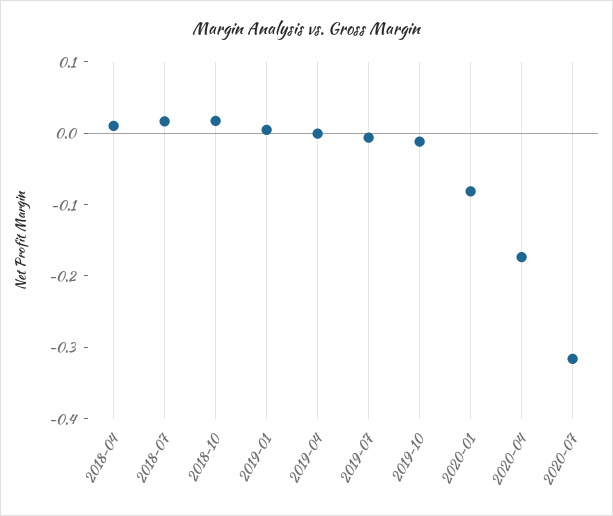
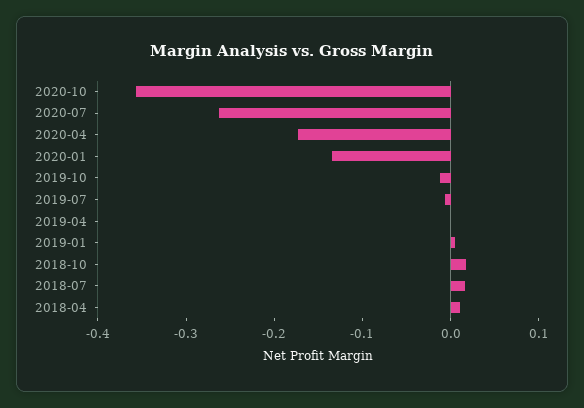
2020-01: -0.08 -> -0.14
2020-07: -0.32 -> -0.26
2020-10: none -> -0.36

